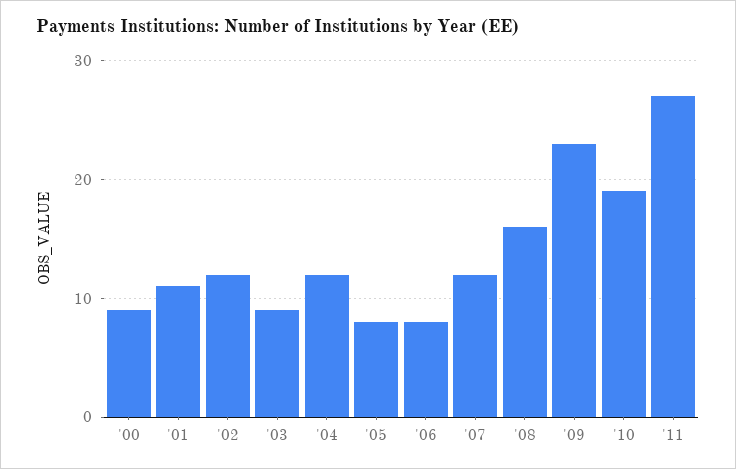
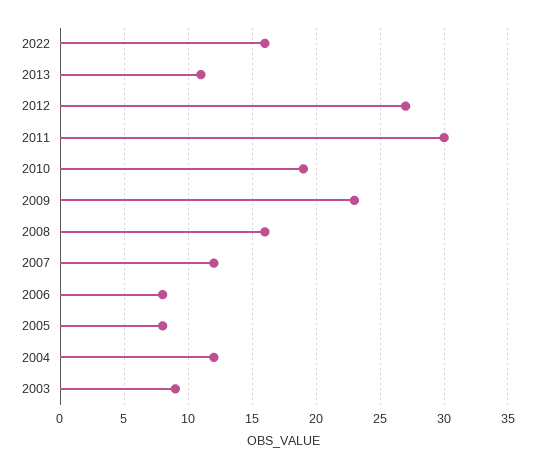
'00: 9 -> none
'01: 11 -> none
'02: 12 -> none
'11: 27 -> 30
2022: none -> 16
2013: none -> 11
2012: none -> 27

